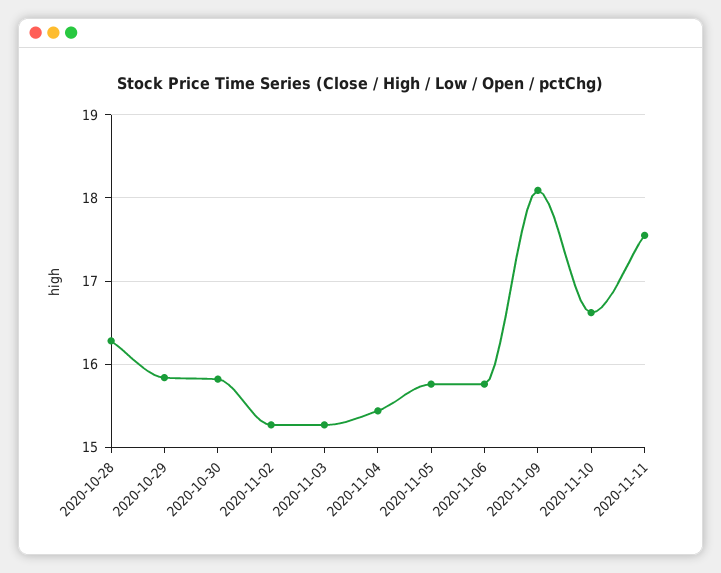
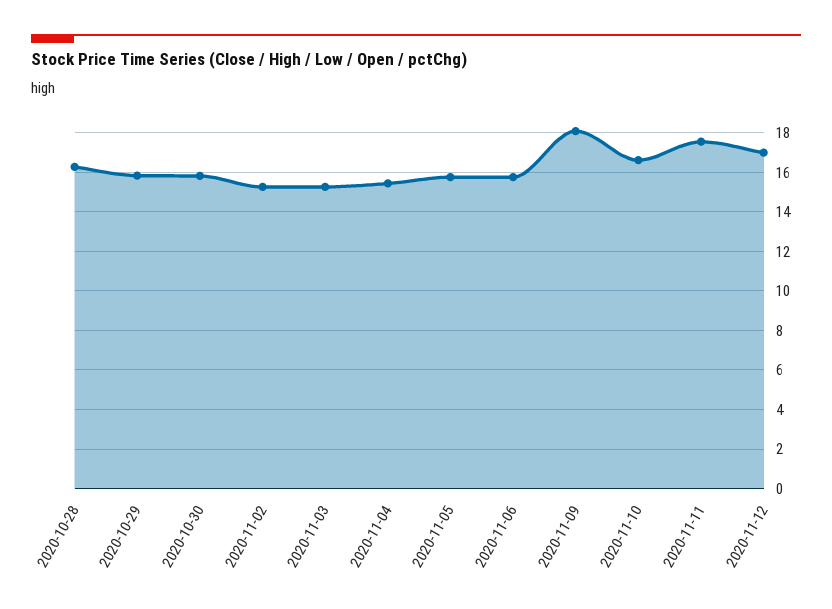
2020-11-12: none -> 17

